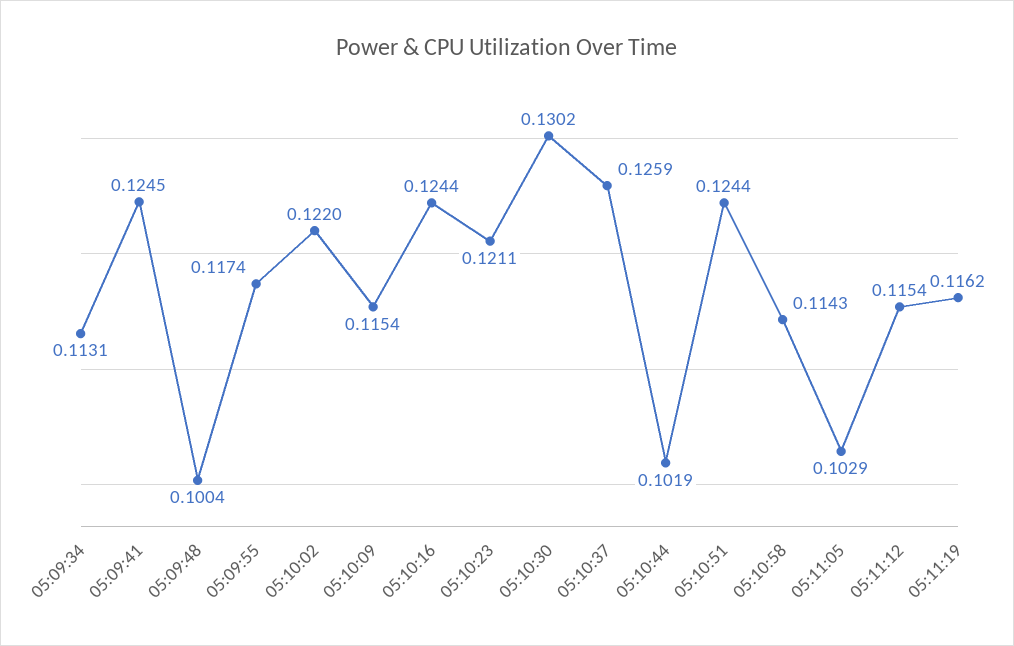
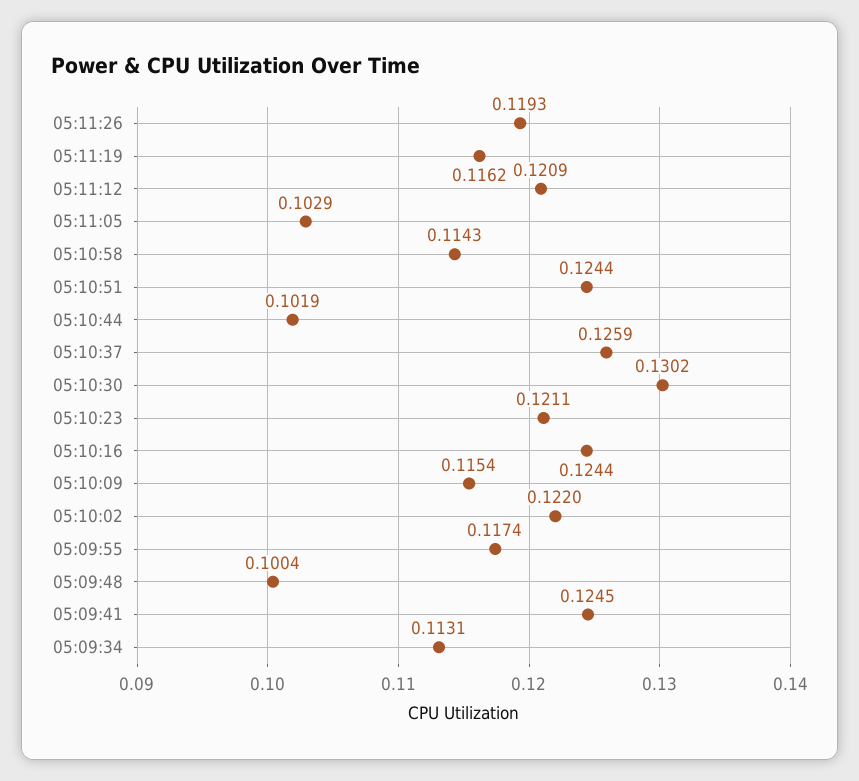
05:11:12: 0.1154 -> 0.1209
05:11:26: none -> 0.1193

